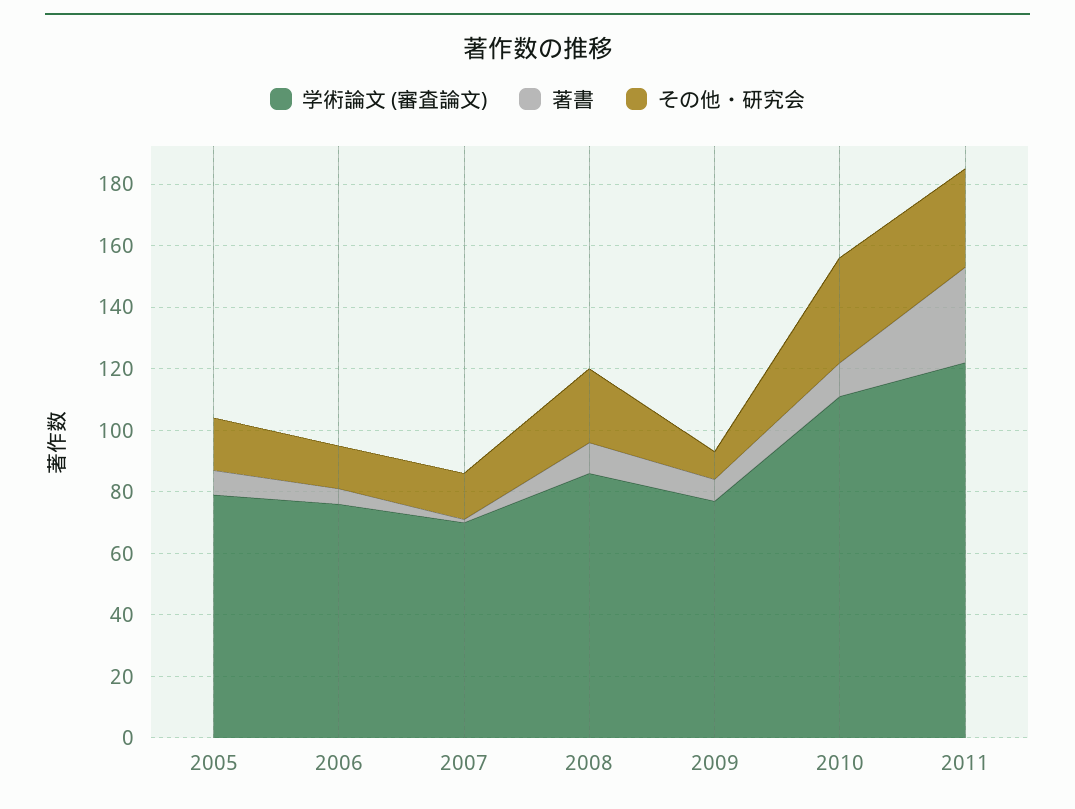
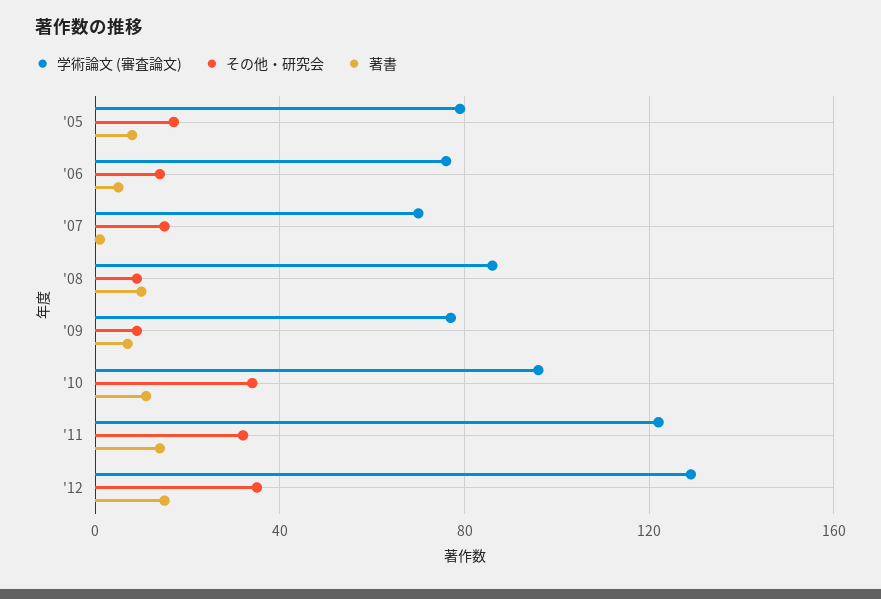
その他・研究会, 2008: 25 -> 10
学術論文 (審査論文), 2010: 110 -> 95
著書, 2011: 30 -> 15
学術論文 (審査論文), '12: none -> 130
その他・研究会, '12: none -> 35
著書, '12: none -> 15

